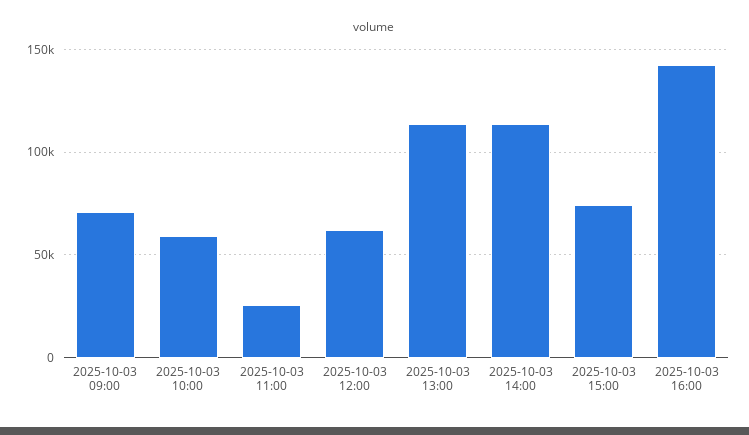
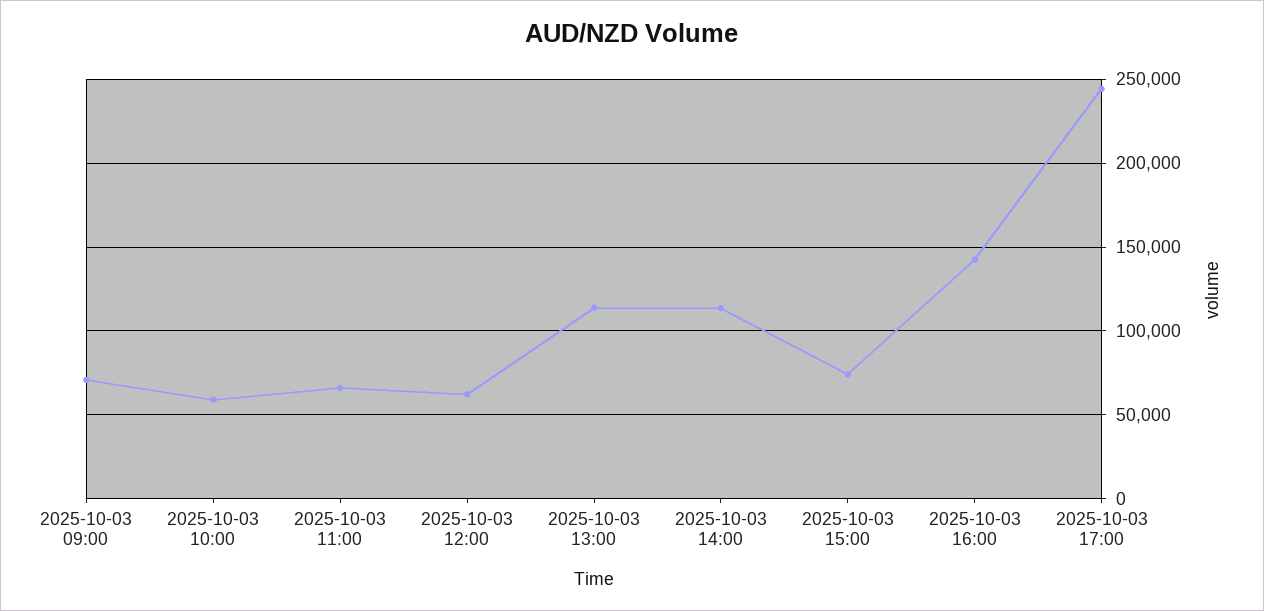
2025-10-03 11:00: 25000 -> 65000
2025-10-03 17:00: none -> 245000

